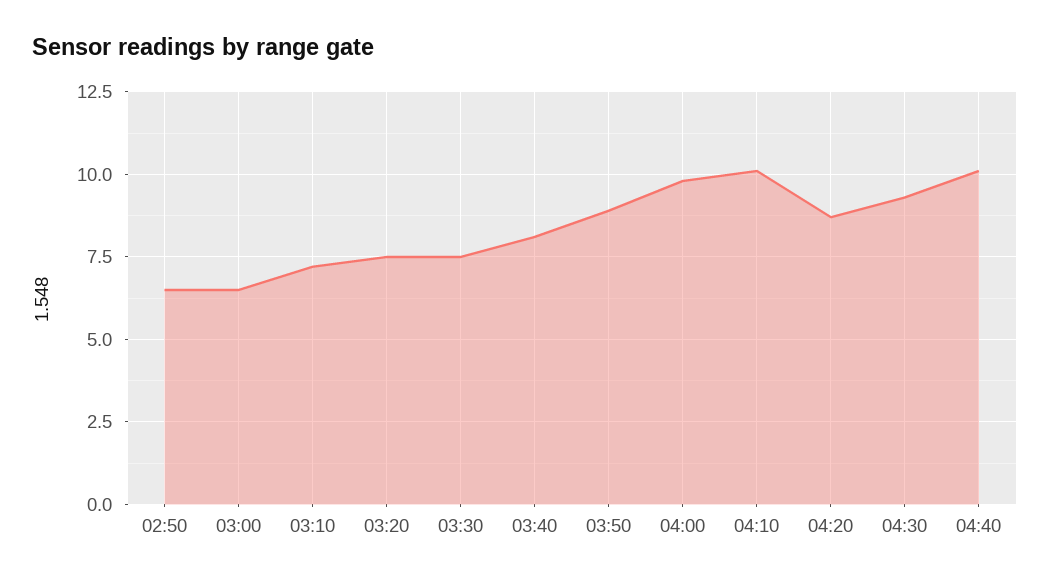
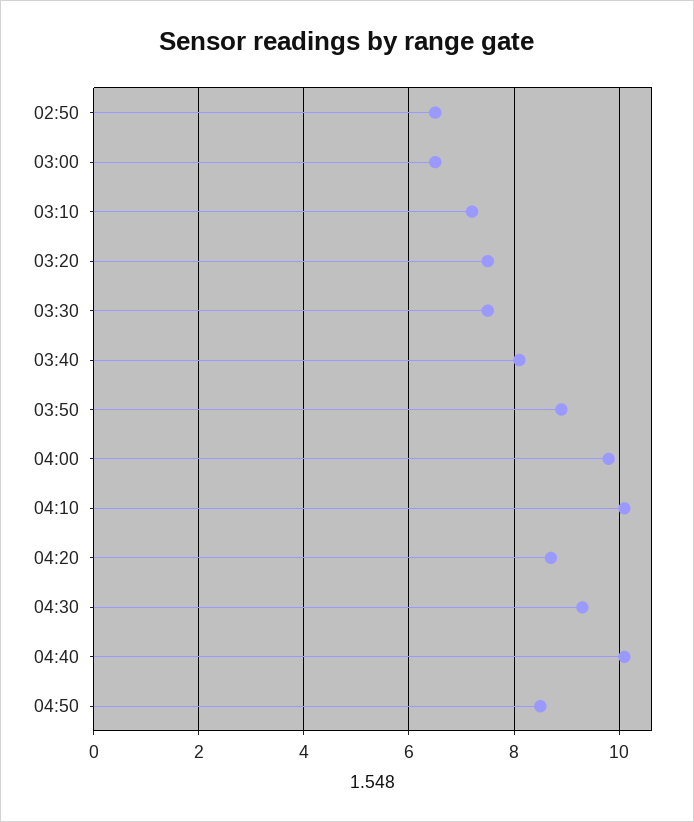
04:50: none -> 8.5

